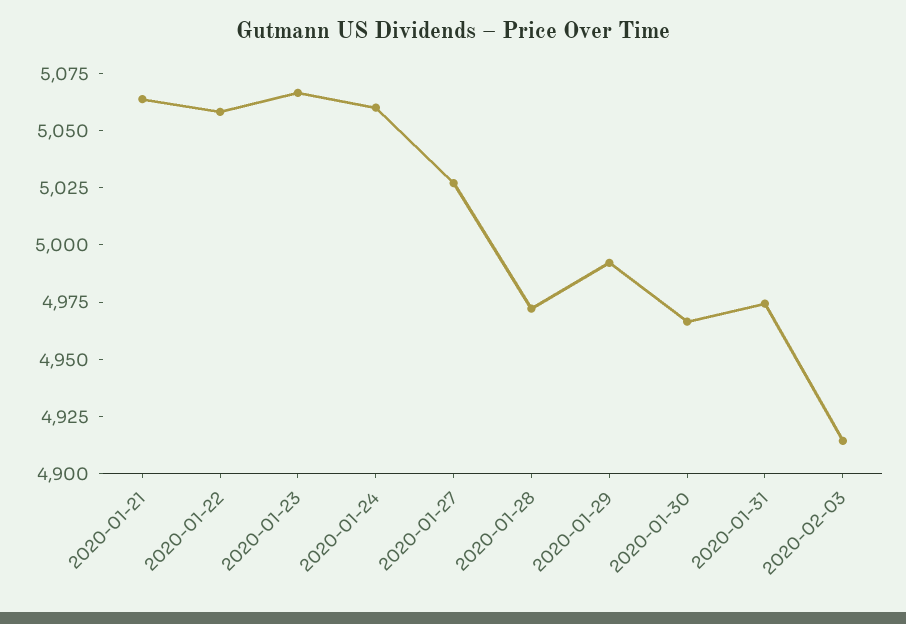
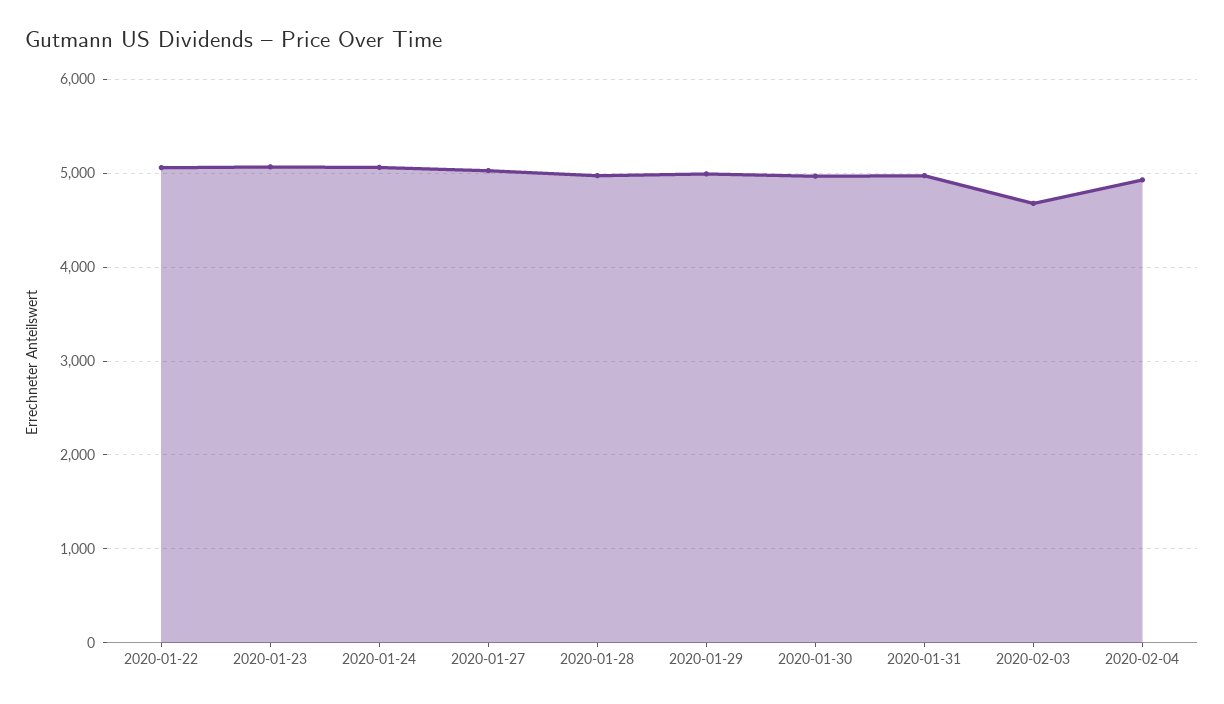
2020-01-21: 5065 -> none
2020-02-03: 4915 -> 4700
2020-02-04: none -> 4900

